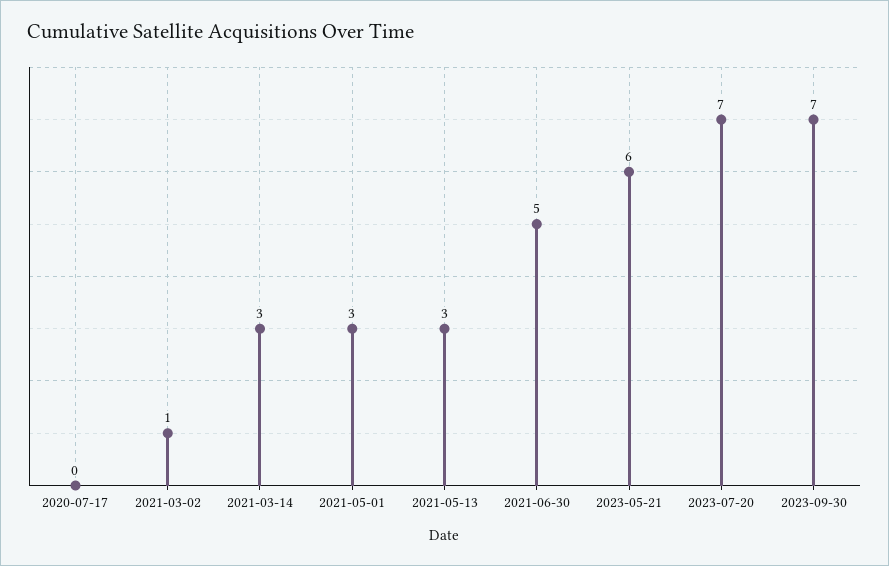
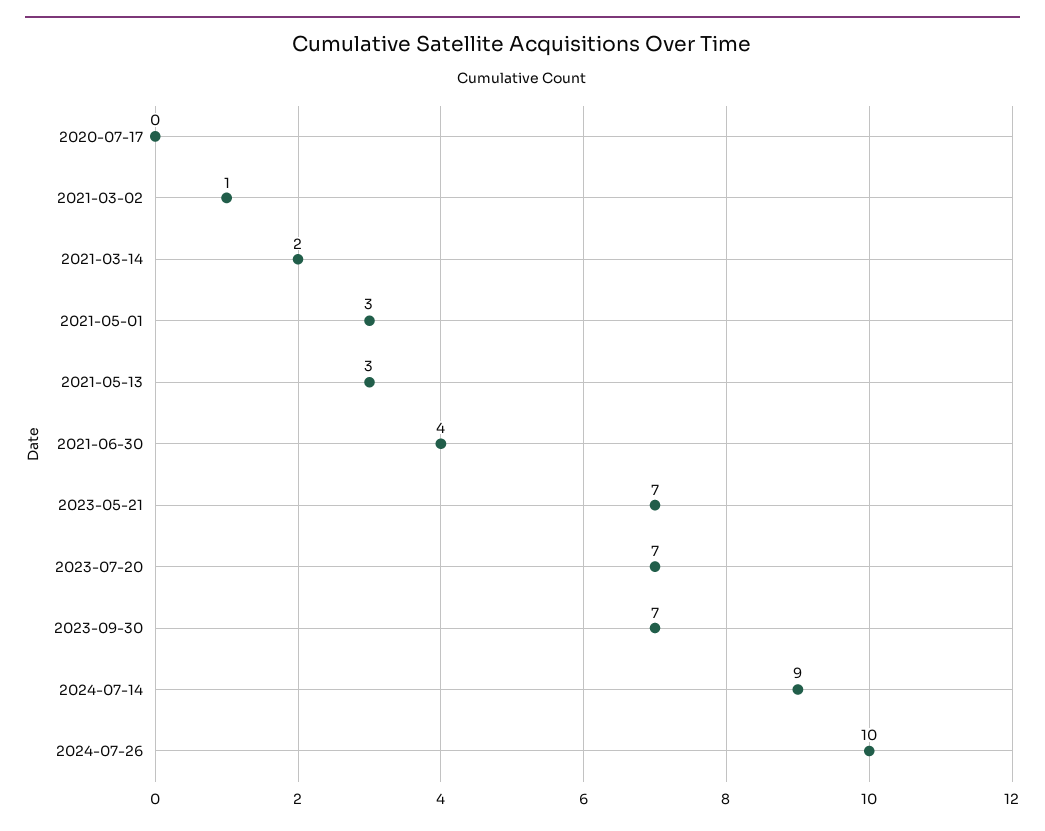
2021-03-14: 3 -> 2
2021-06-30: 5 -> 4
2023-05-21: 6 -> 7
2024-07-14: none -> 9
2024-07-26: none -> 10

